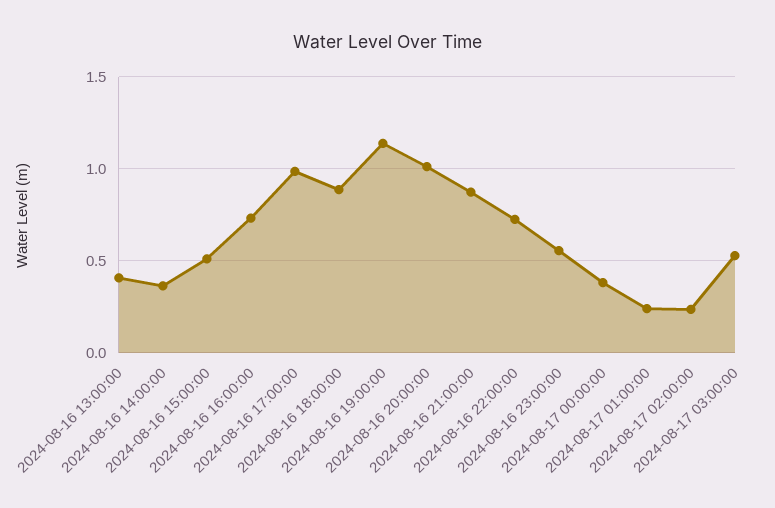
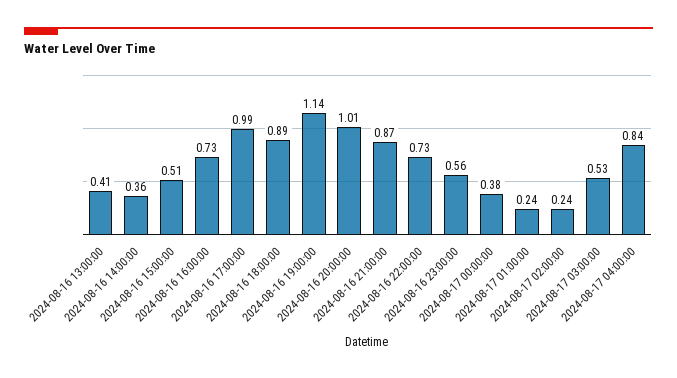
2024-08-17 04:00:00: none -> 0.84

